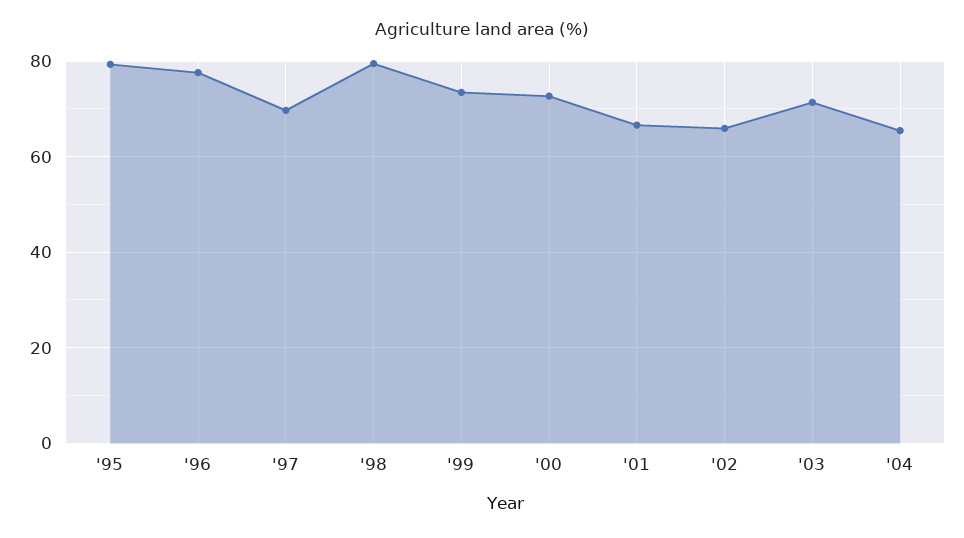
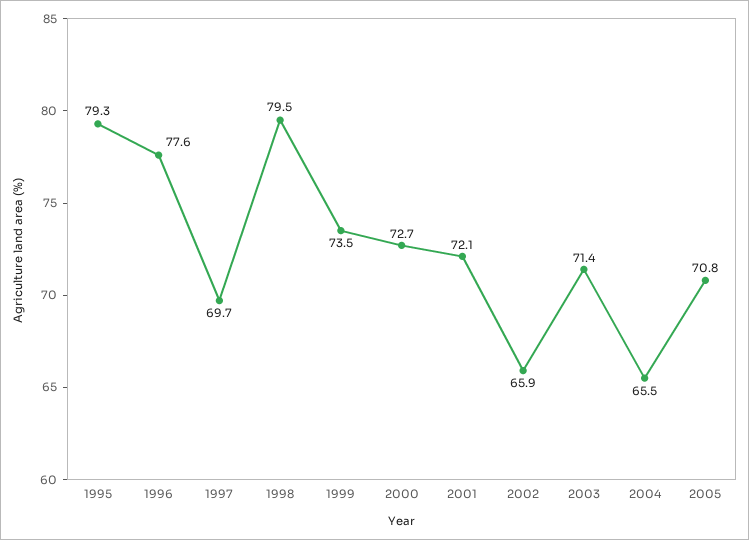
'01: 66 -> 72.1
2005: none -> 70.8

